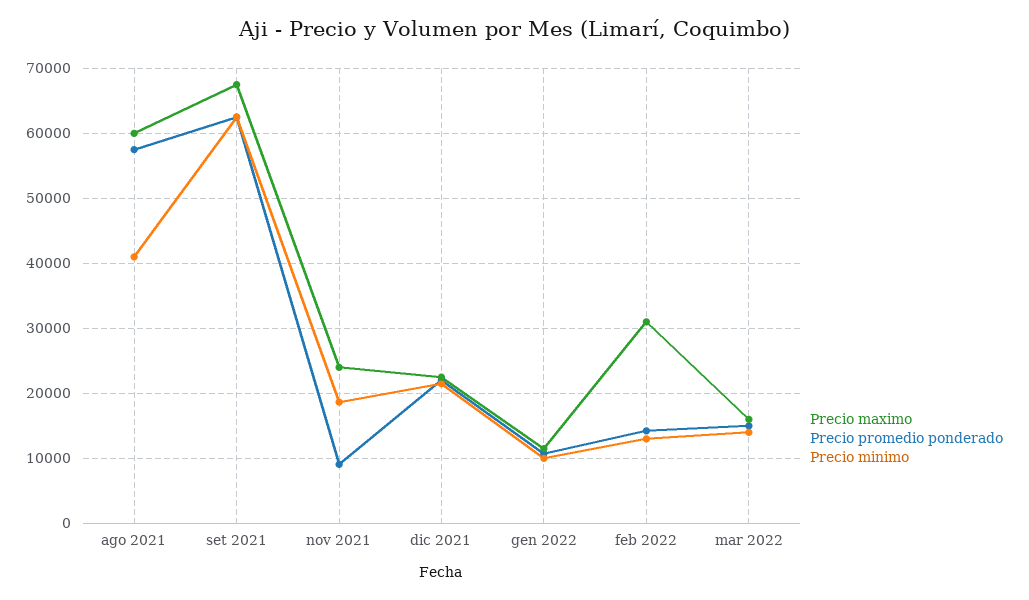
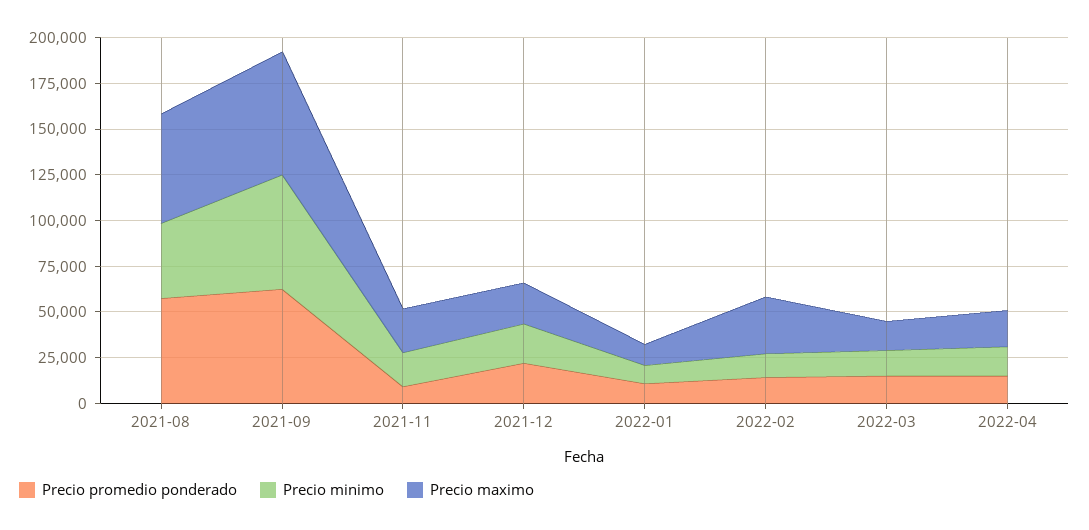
Precio promedio ponderado, 2022-04: none -> 15000
Precio minimo, 2022-04: none -> 15000
Precio maximo, 2022-04: none -> 20000

